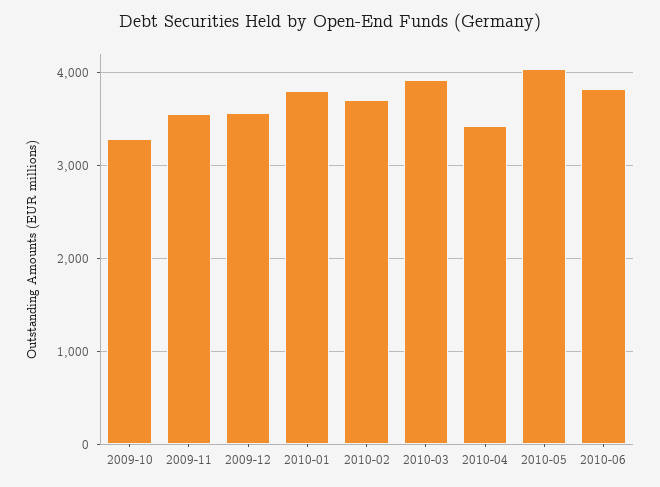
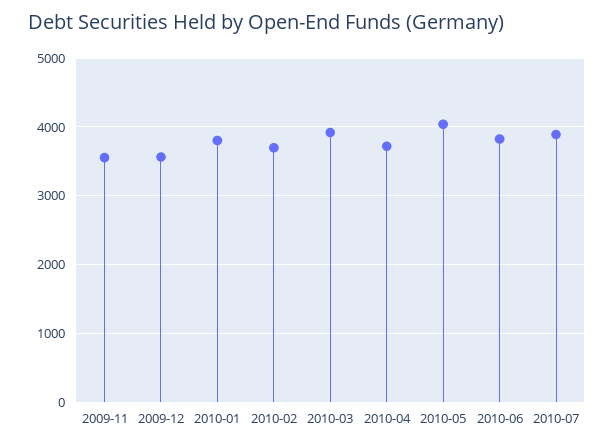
2009-10: 3300 -> none
2010-04: 3400 -> 3700
2010-07: none -> 3900

